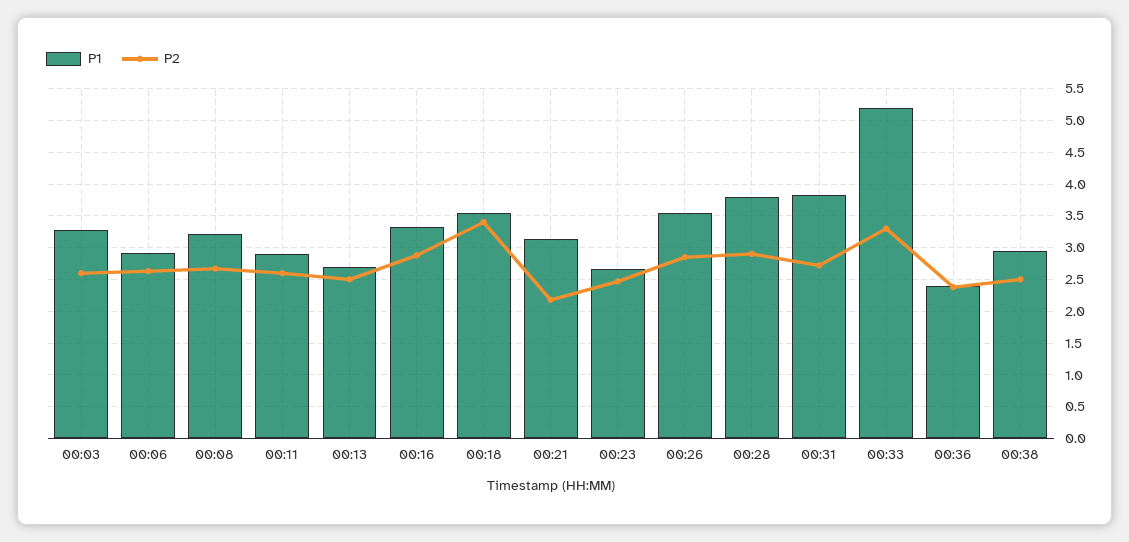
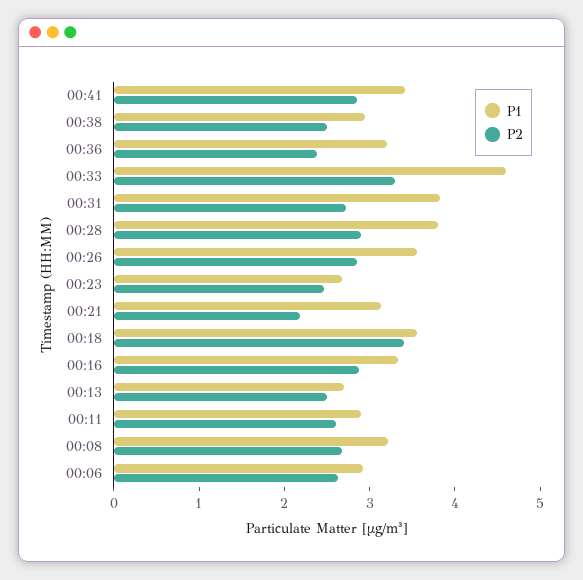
P1, 00:03: 3.3 -> none
P2, 00:03: 2.6 -> none
P1, 00:33: 5.2 -> 4.6
P1, 00:36: 2.4 -> 3.2
P1, 00:41: none -> 3.4
P2, 00:41: none -> 2.8

